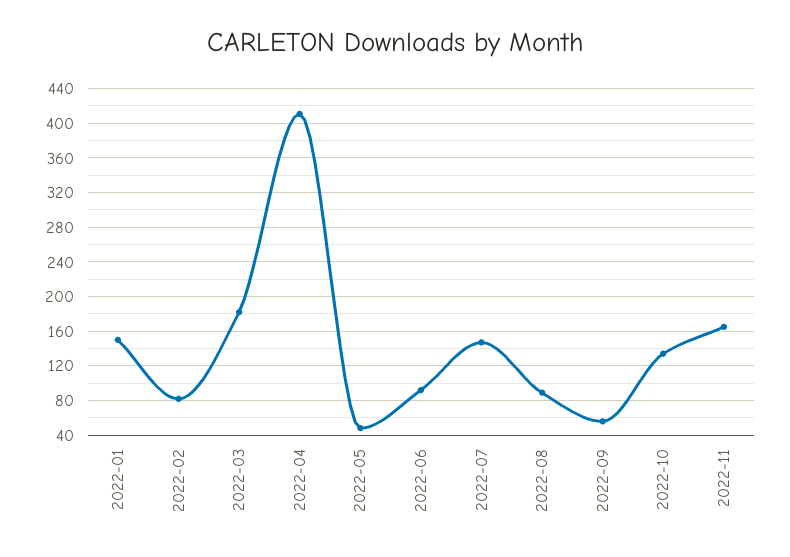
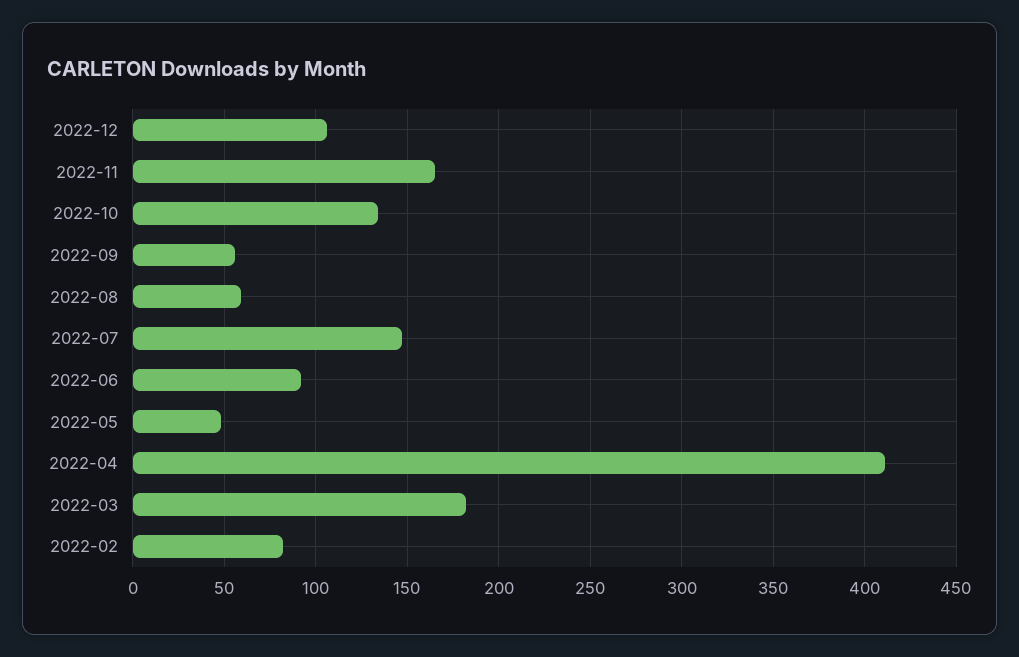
2022-01: 150 -> none
2022-08: 90 -> 60
2022-12: none -> 105

